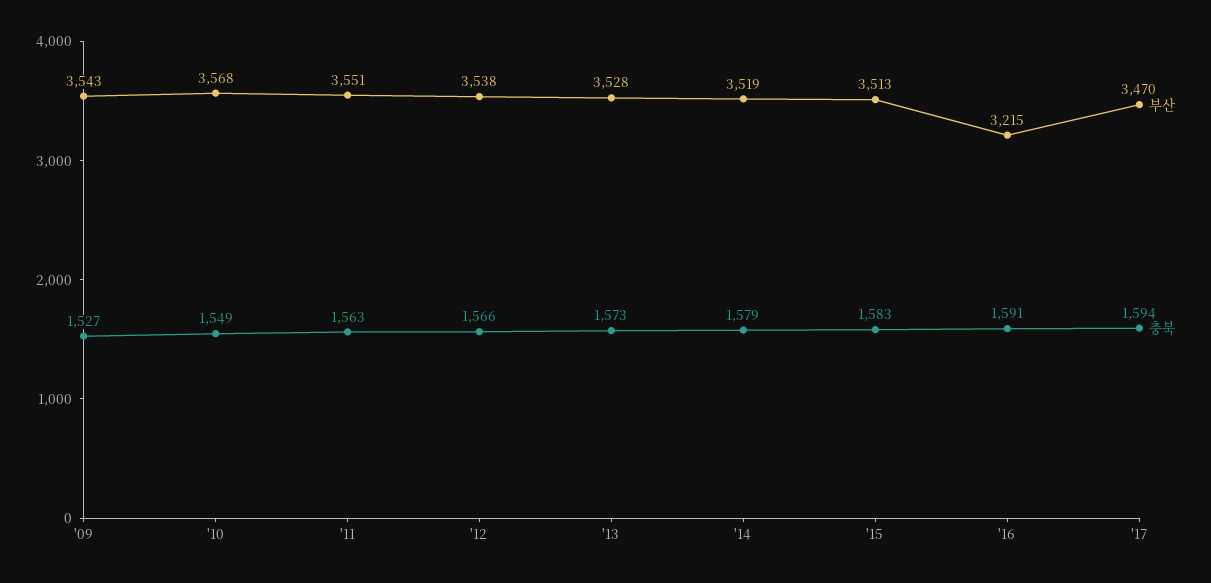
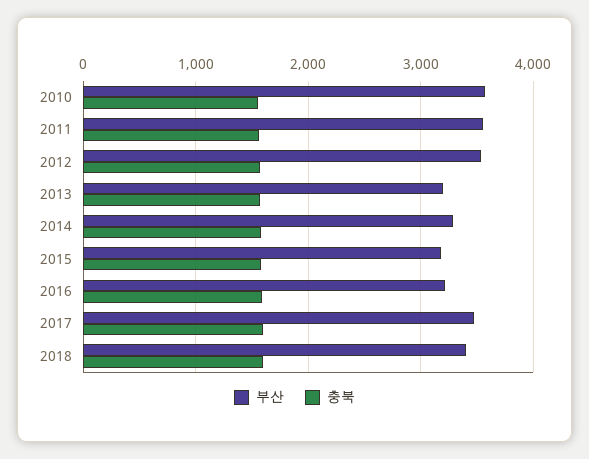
부산, '09: 3543 -> none
충북, '09: 1527 -> none
부산, '13: 3528 -> 3200
부산, '14: 3519 -> 3300
부산, '15: 3513 -> 3200
부산, 2018: none -> 3400
충북, 2018: none -> 1600

